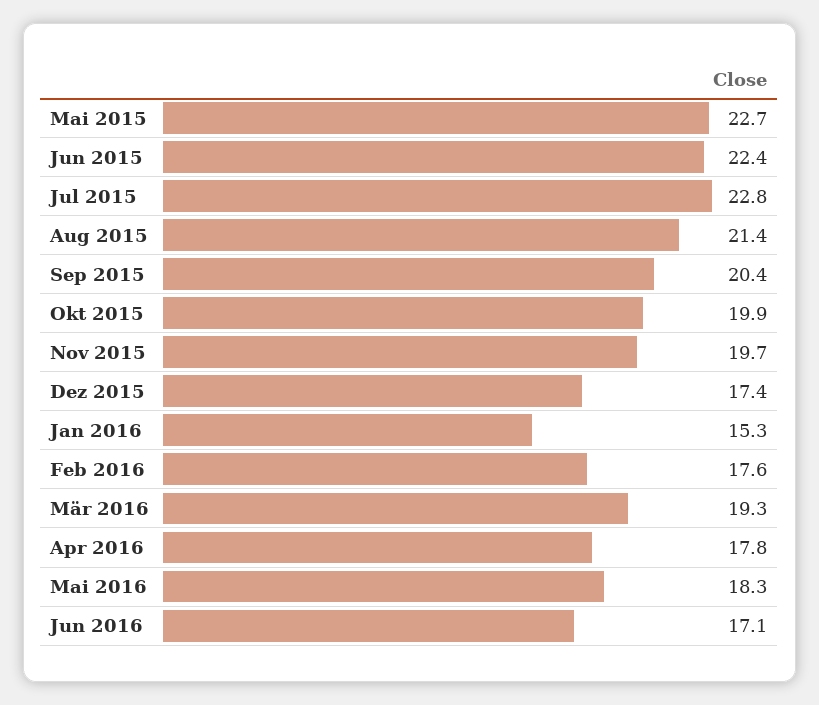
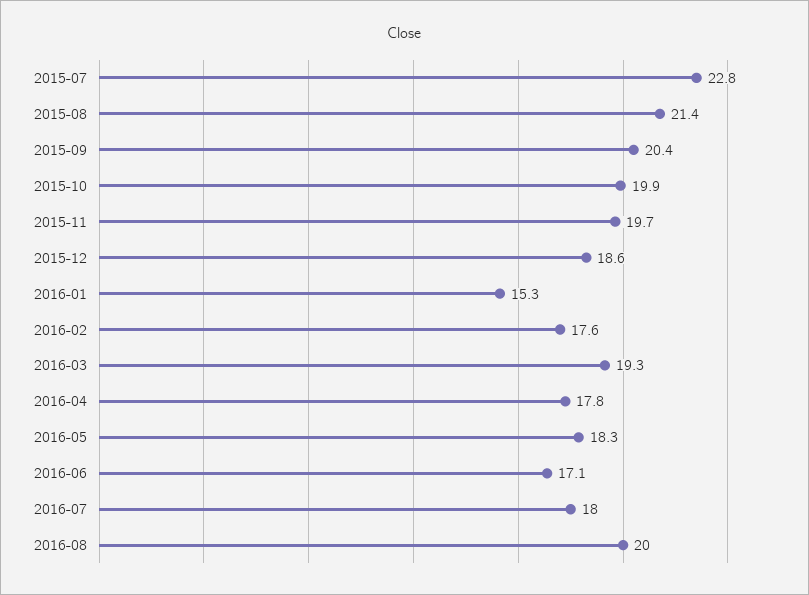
Mai 2015: 22.7 -> none
Jun 2015: 22.4 -> none
Dez 2015: 17.4 -> 18.6
2016-07: none -> 18
2016-08: none -> 20

